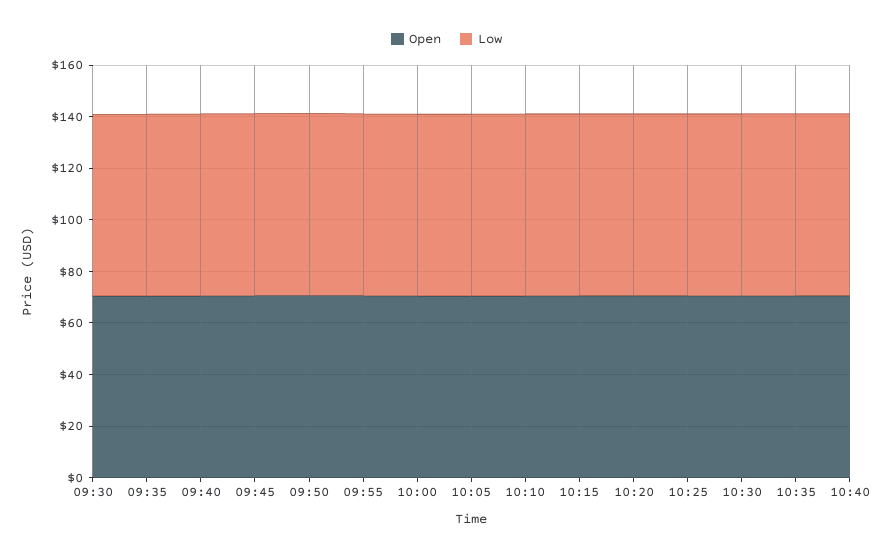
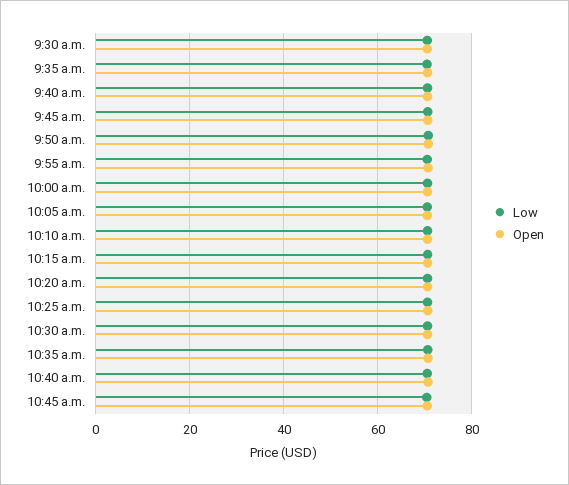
Low, 10:45 a.m.: none -> 70
Open, 10:45 a.m.: none -> 70

